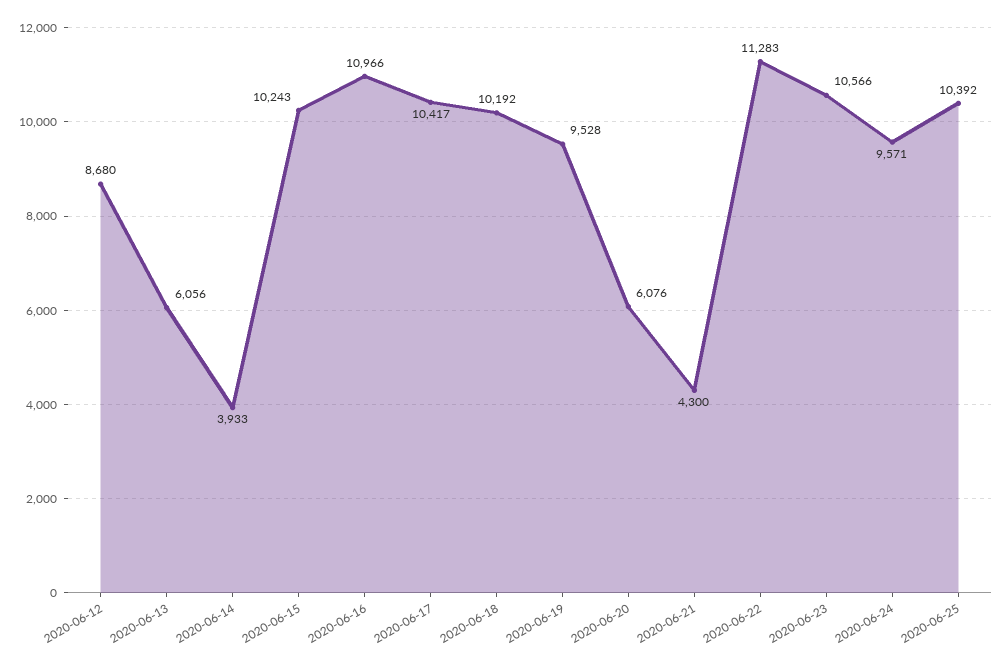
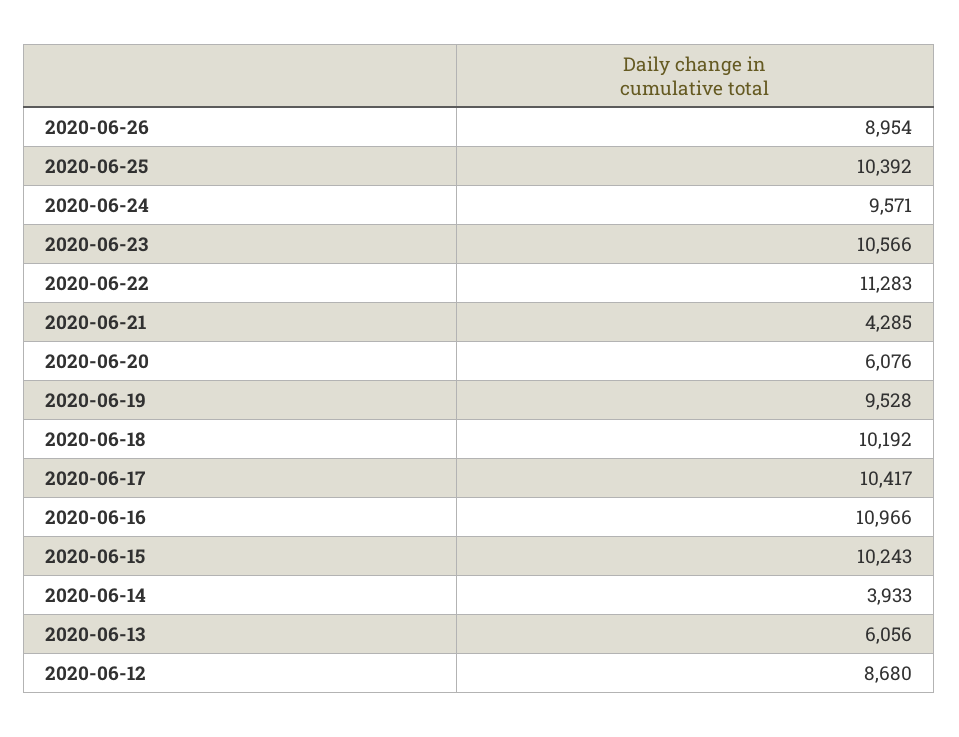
2020-06-21: 4300 -> 4285
2020-06-26: none -> 8954

